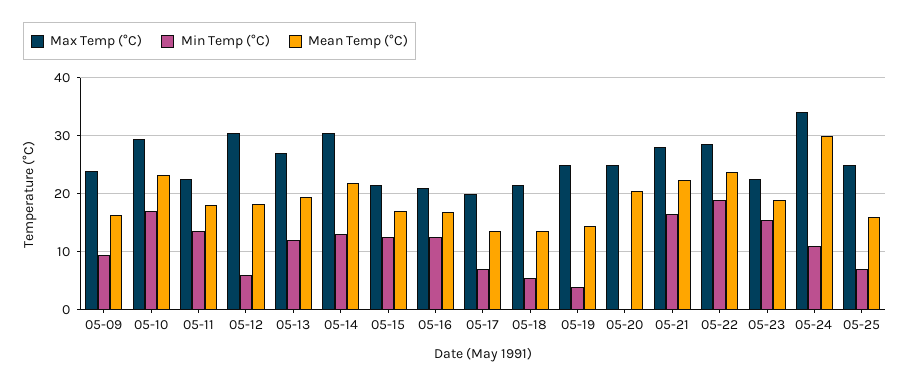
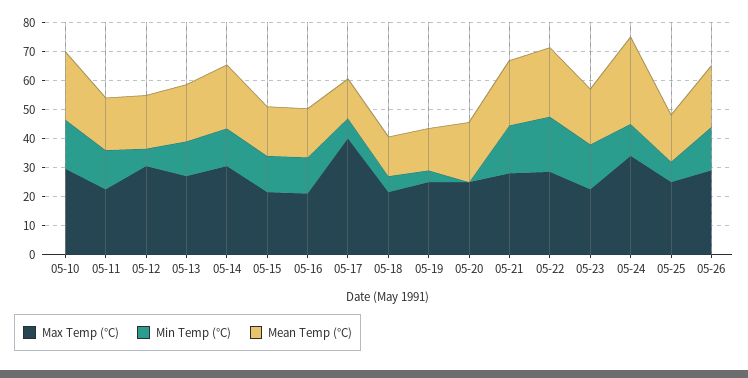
Max Temp (°C), 05-09: 24 -> none
Min Temp (°C), 05-09: 10 -> none
Mean Temp (°C), 05-09: 16 -> none
Max Temp (°C), 05-17: 20 -> 40
Max Temp (°C), 05-26: none -> 30
Min Temp (°C), 05-26: none -> 15
Mean Temp (°C), 05-26: none -> 20

